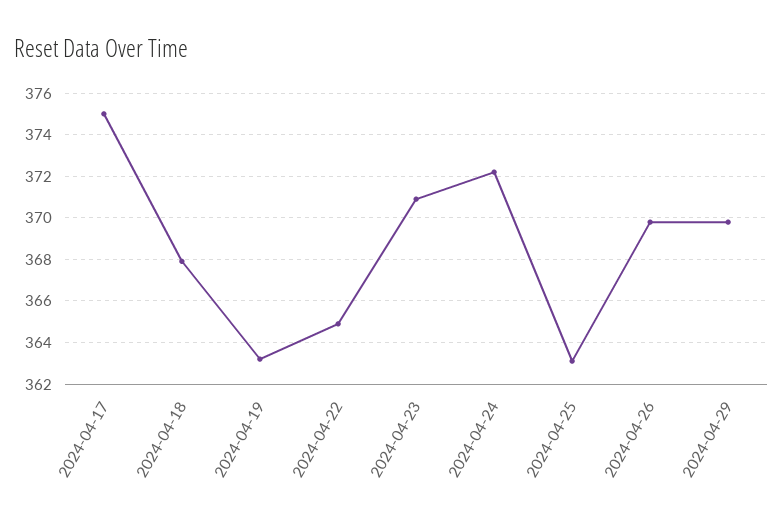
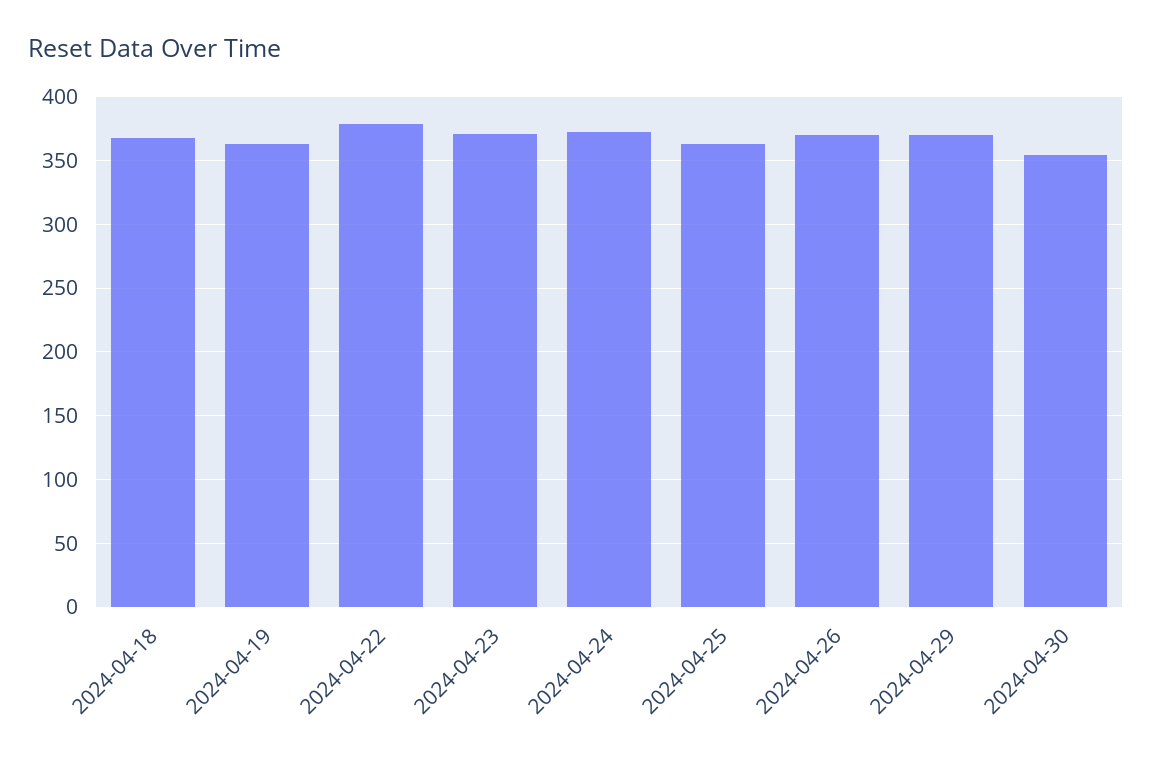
2024-04-17: 375 -> none
2024-04-22: 365 -> 380
2024-04-30: none -> 355

